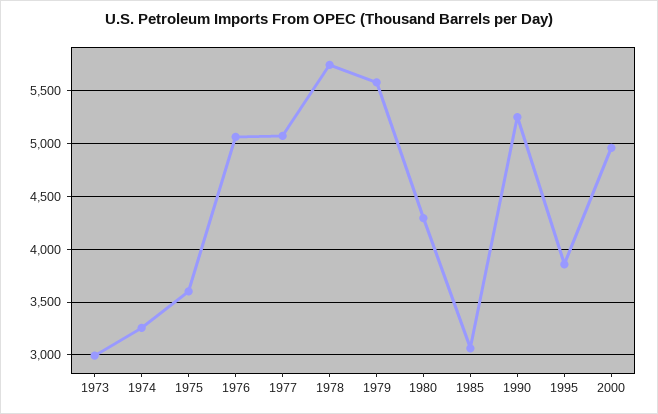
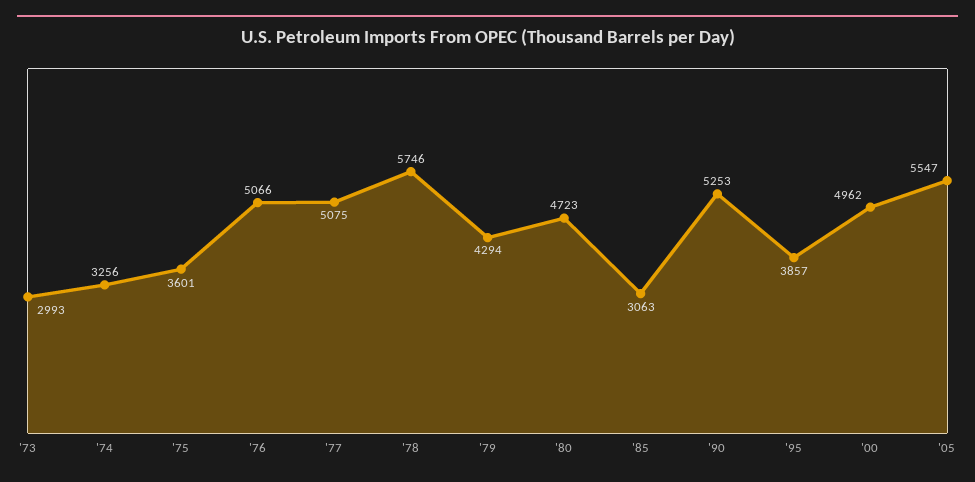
1979: 5600 -> 4294
1980: 4300 -> 4723
'05: none -> 5547

